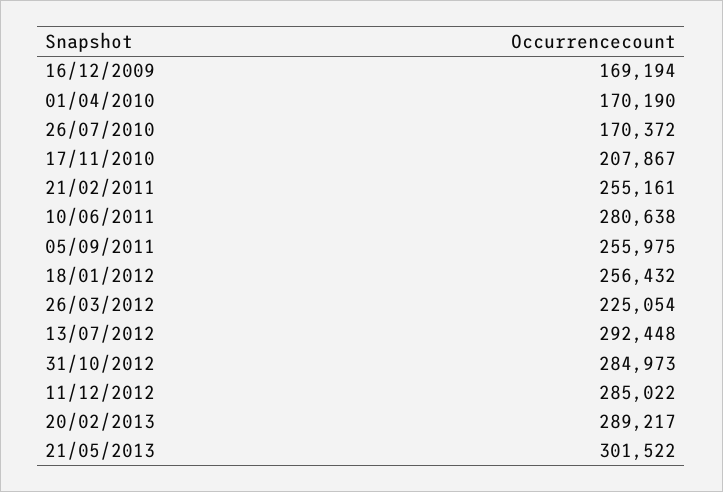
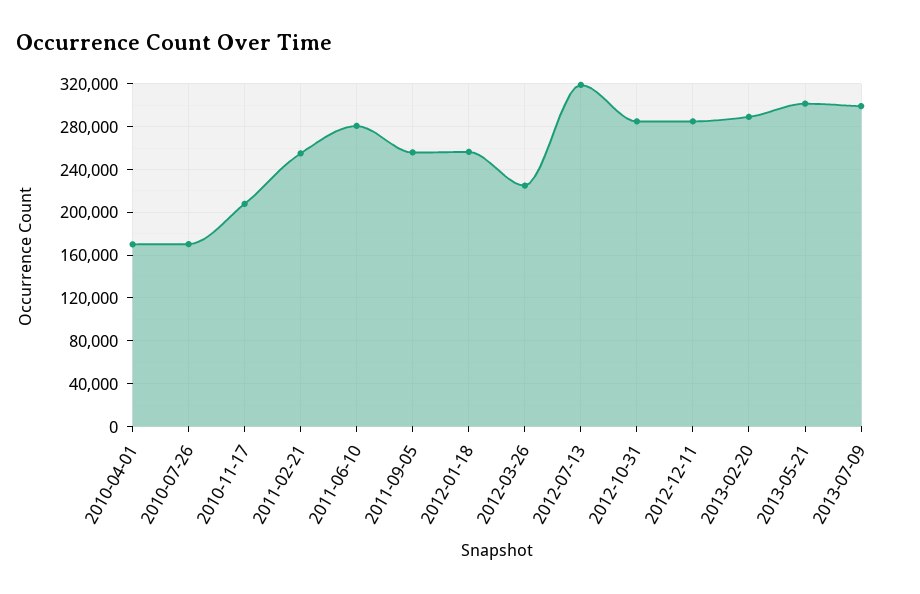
16/12/2009: 169194 -> none
13/07/2012: 292448 -> 320000
2013-07-09: none -> 300000

